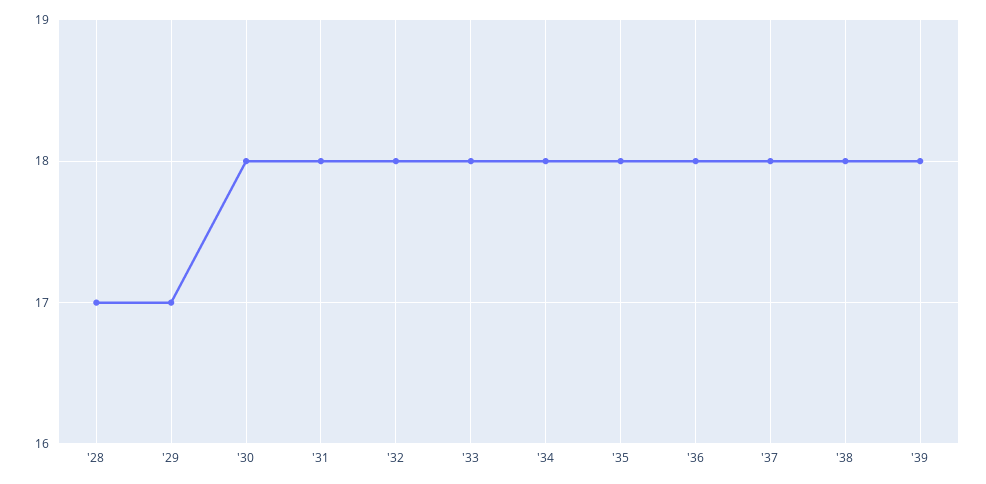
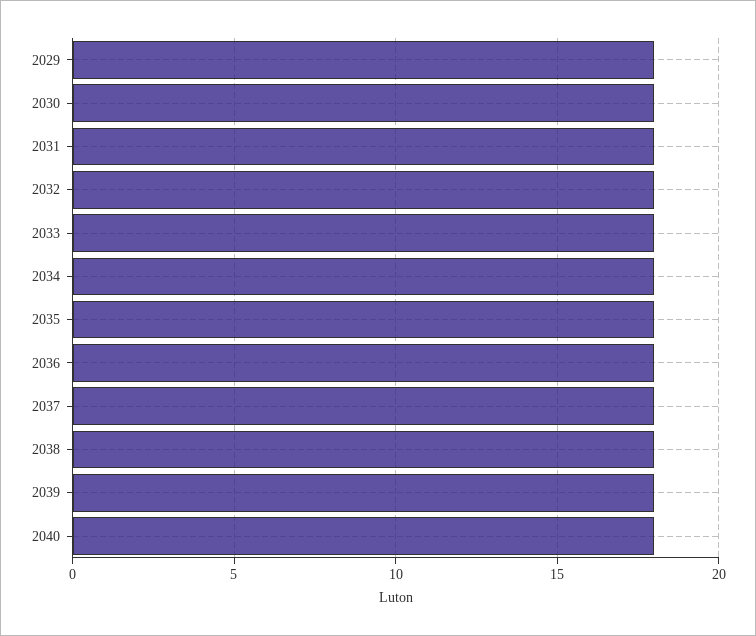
'28: 17 -> none
'29: 17 -> 18
2040: none -> 18

